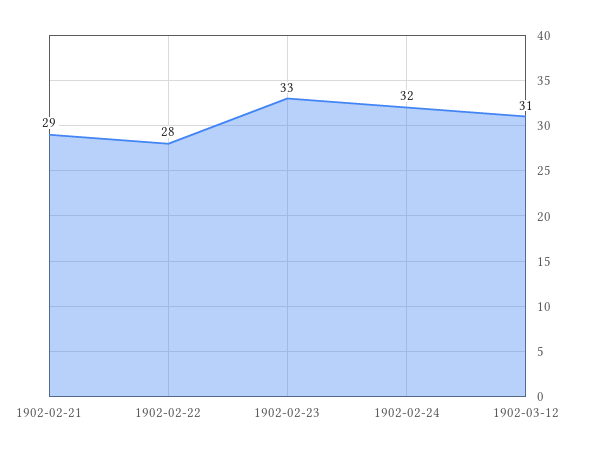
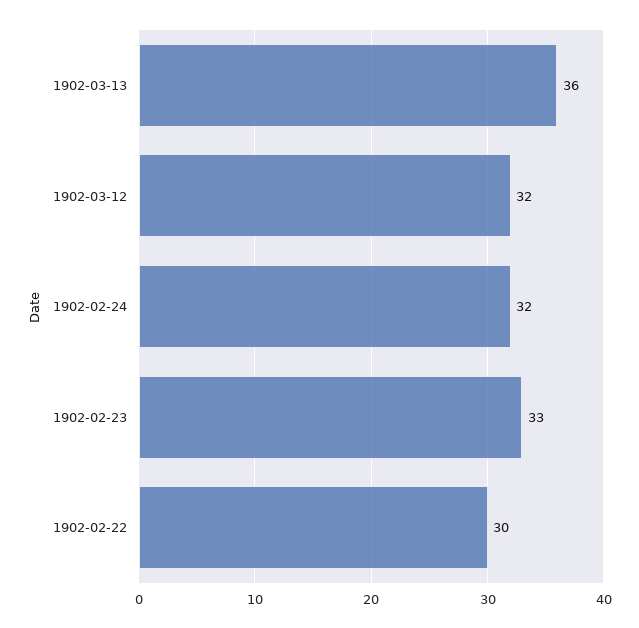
1902-02-21: 29 -> none
1902-02-22: 28 -> 30
1902-03-12: 31 -> 32
1902-03-13: none -> 36

